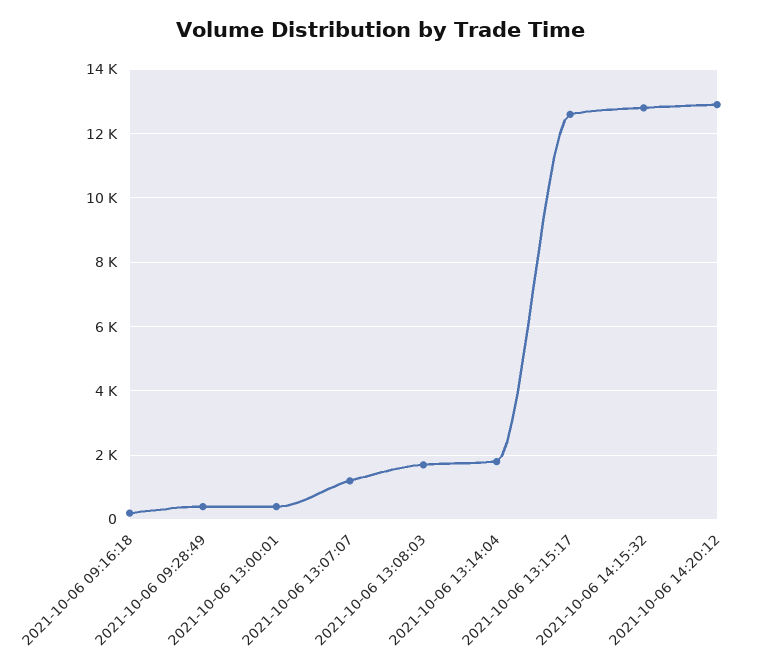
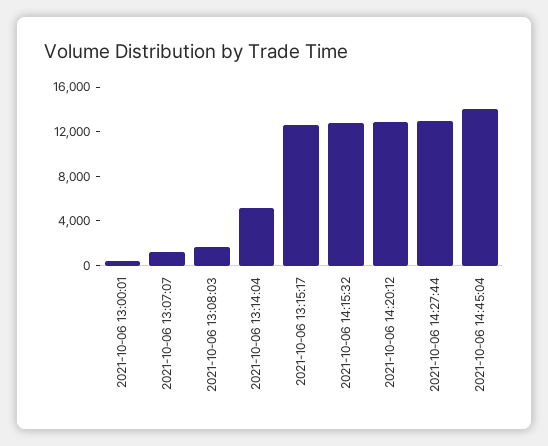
2021-10-06 09:16:18: 200 -> none
2021-10-06 09:28:49: 400 -> none
2021-10-06 13:14:04: 1800 -> 5000
2021-10-06 14:27:44: none -> 13000
2021-10-06 14:45:04: none -> 14000

